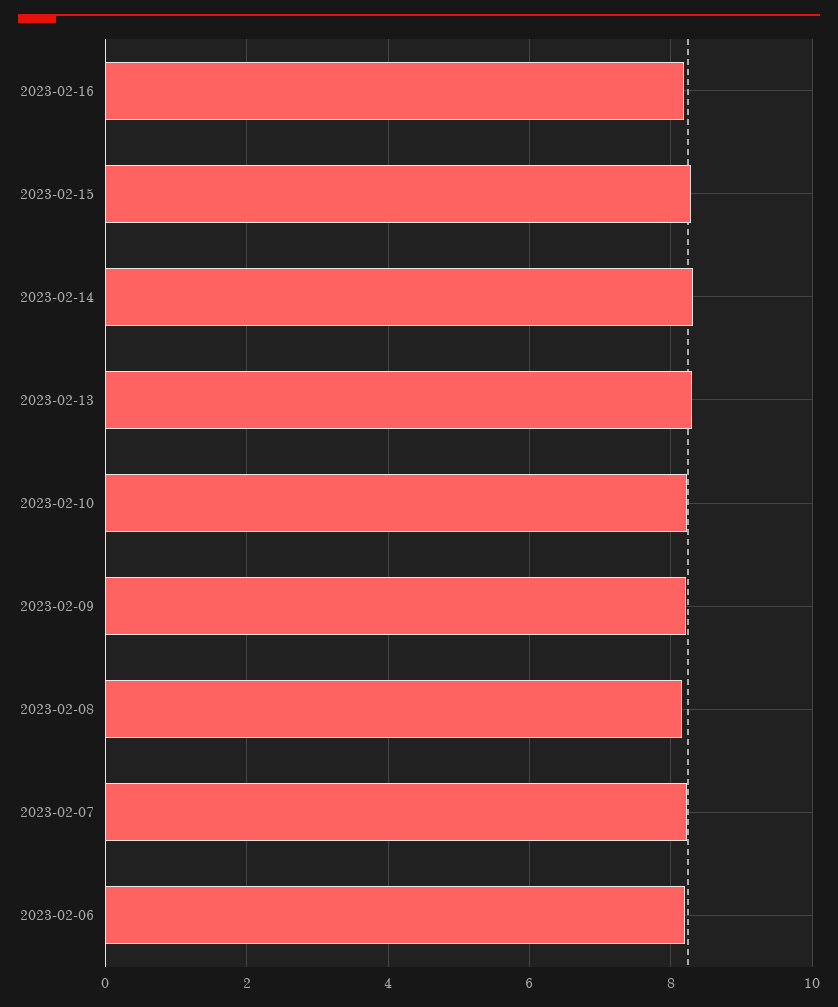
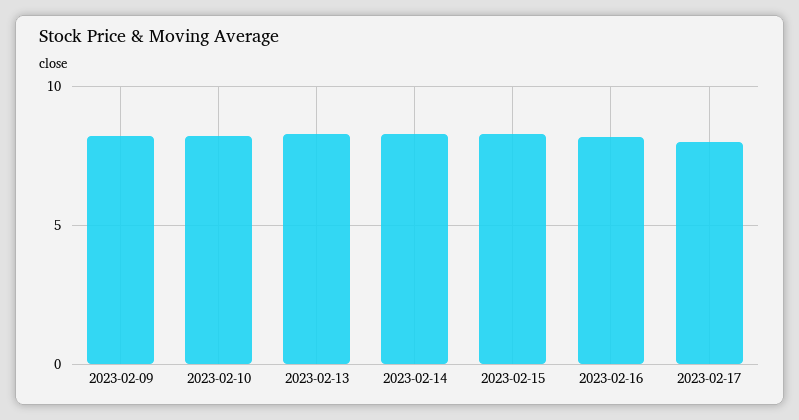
2023-02-08: 8.2 -> none
2023-02-07: 8.2 -> none
2023-02-06: 8.2 -> none
2023-02-17: none -> 8

